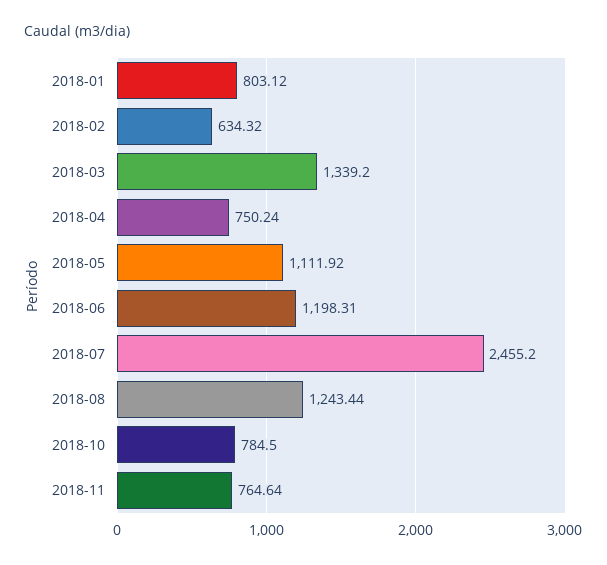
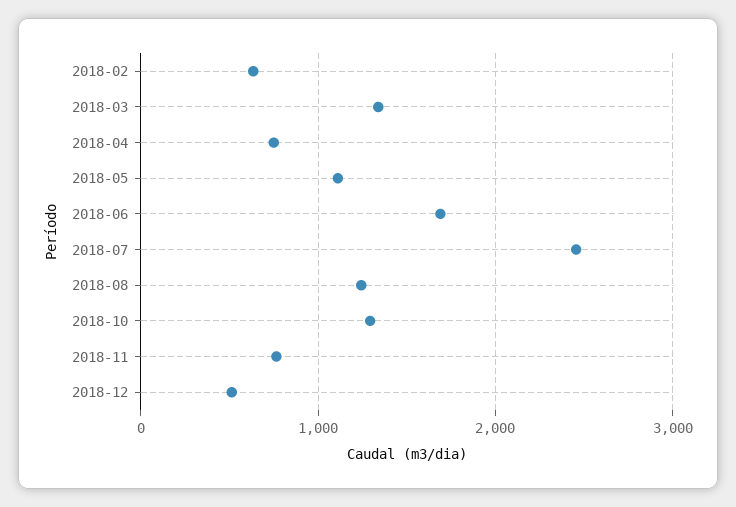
2018-01: 803.12 -> none
2018-06: 1198.31 -> 1700
2018-10: 784.5 -> 1300
2018-12: none -> 500

